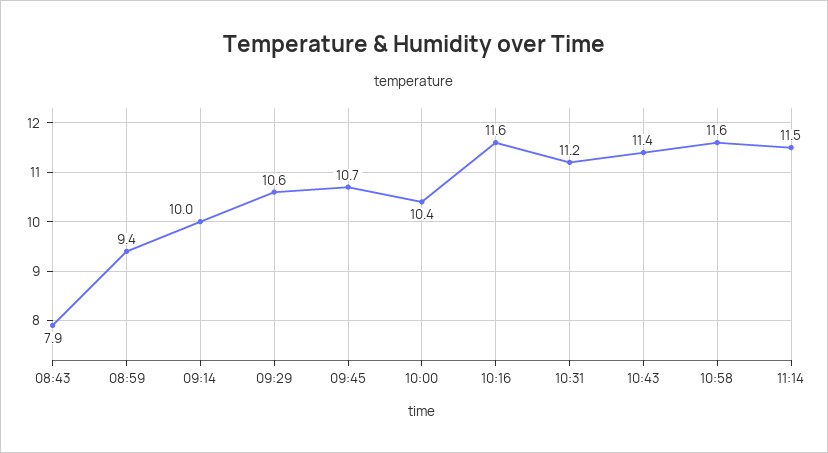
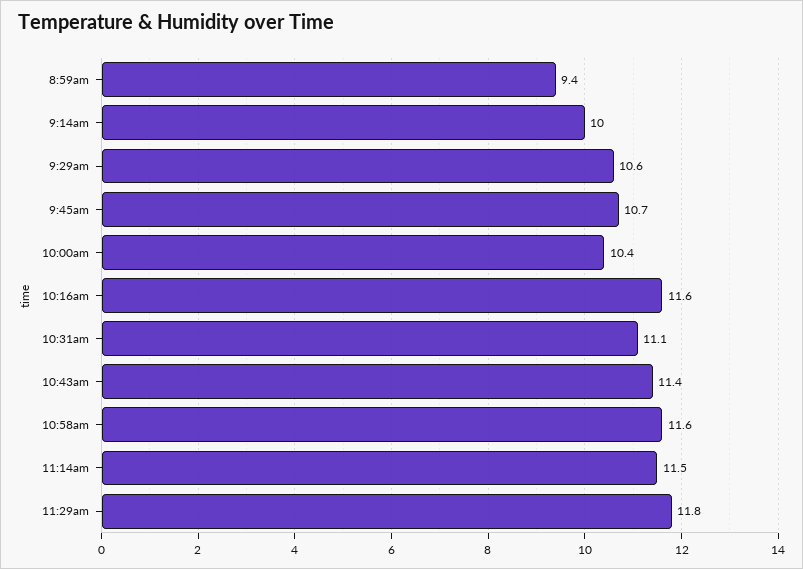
08:43: 7.9 -> none
10:31: 11.2 -> 11.1
11:29am: none -> 11.8

